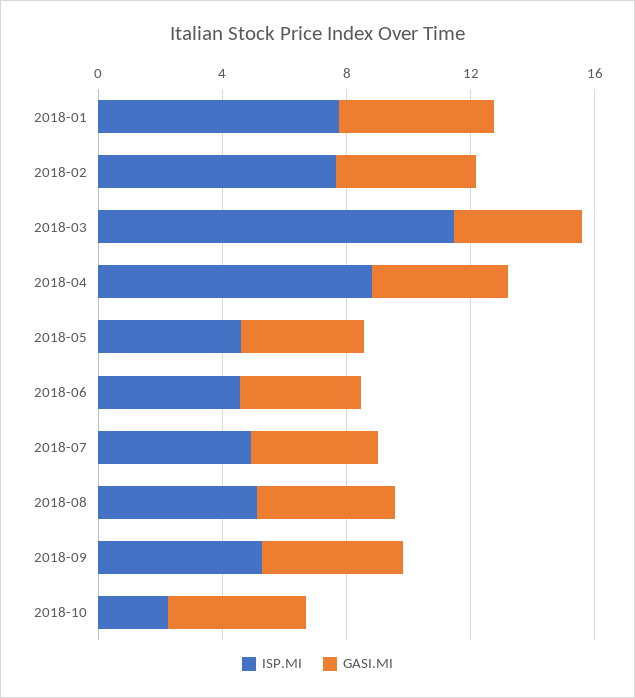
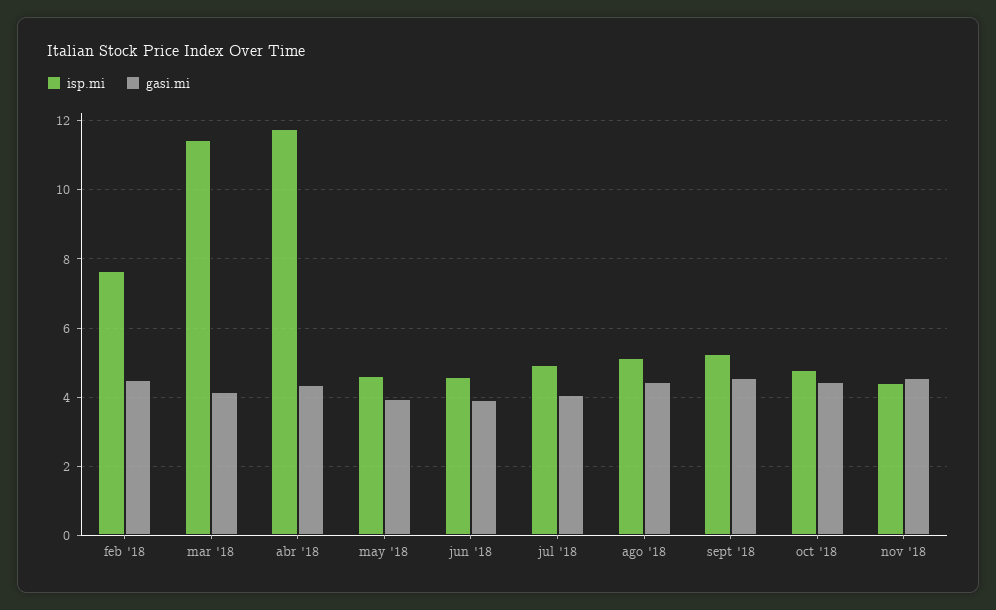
ISP.MI, 2018-01: 8 -> none
GASI.MI, 2018-01: 5 -> none
ISP.MI, 2018-04: 9 -> 11.8
ISP.MI, 2018-10: 2 -> 4.8
ISP.MI, nov '18: none -> 4.4
GASI.MI, nov '18: none -> 4.6

